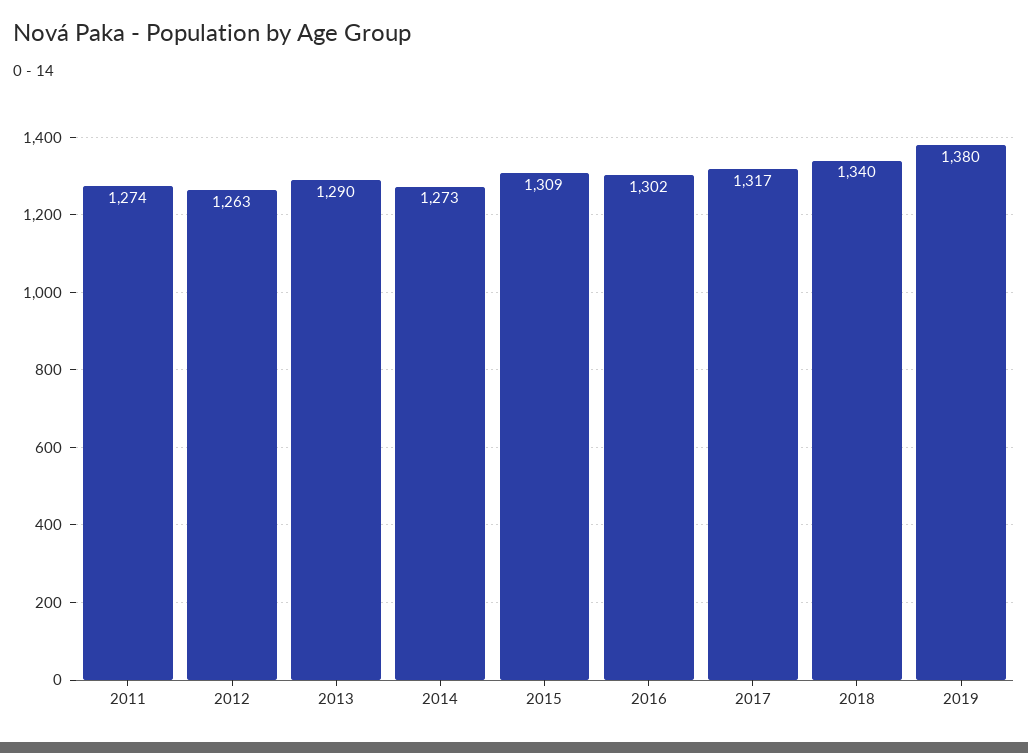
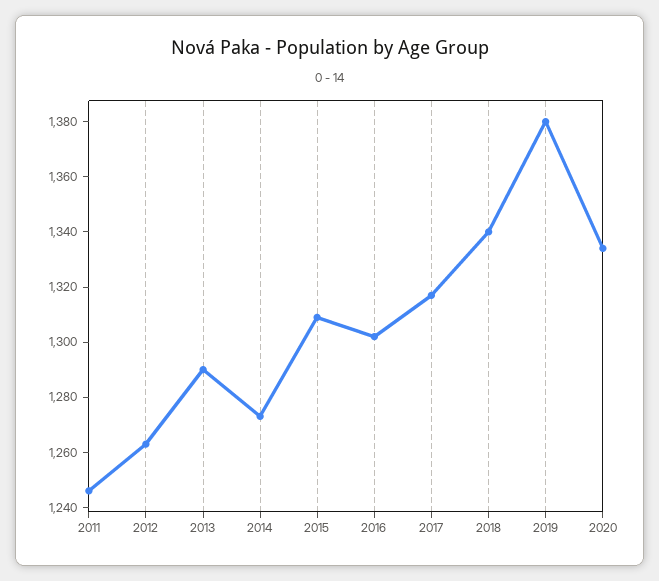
2011: 1274 -> 1245
2020: none -> 1335

